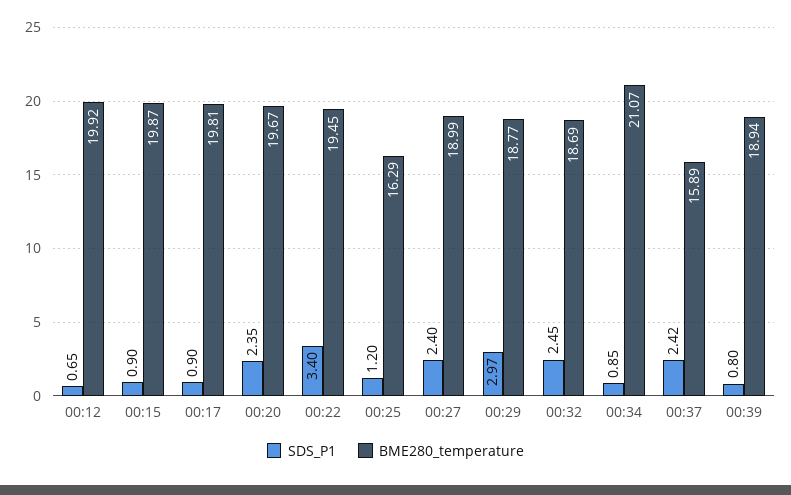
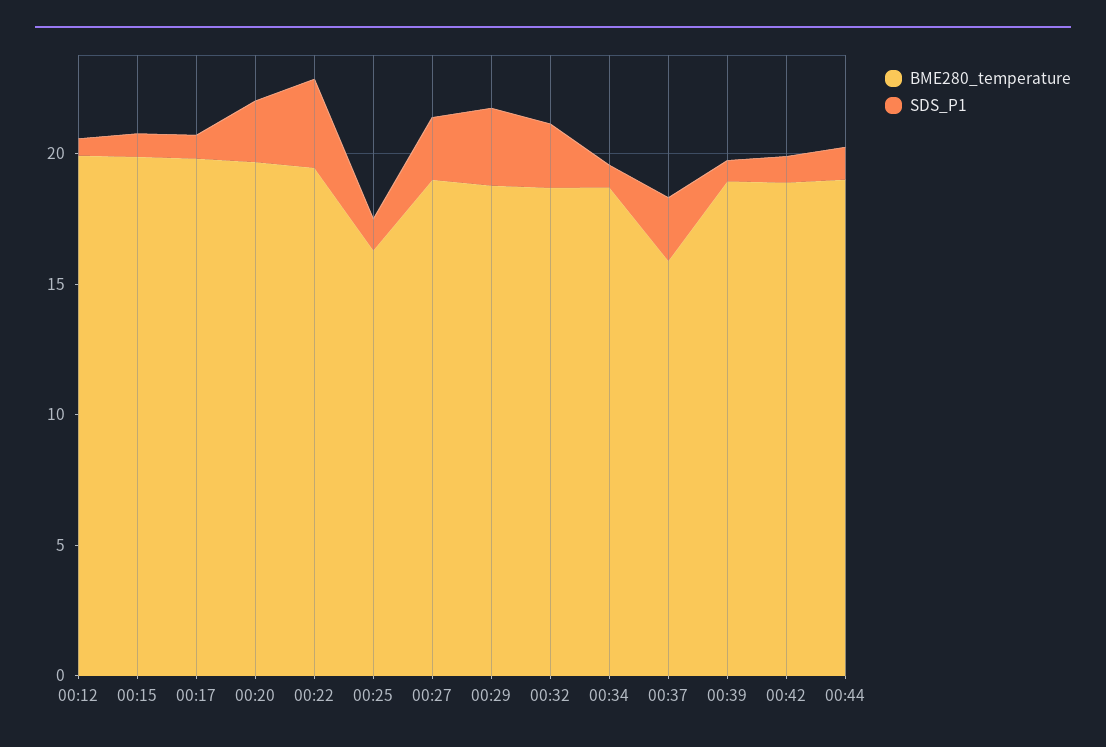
BME280_temperature, 00:34: 21.07 -> 19
BME280_temperature, 00:42: none -> 19
SDS_P1, 00:42: none -> 1
BME280_temperature, 00:44: none -> 19
SDS_P1, 00:44: none -> 1

